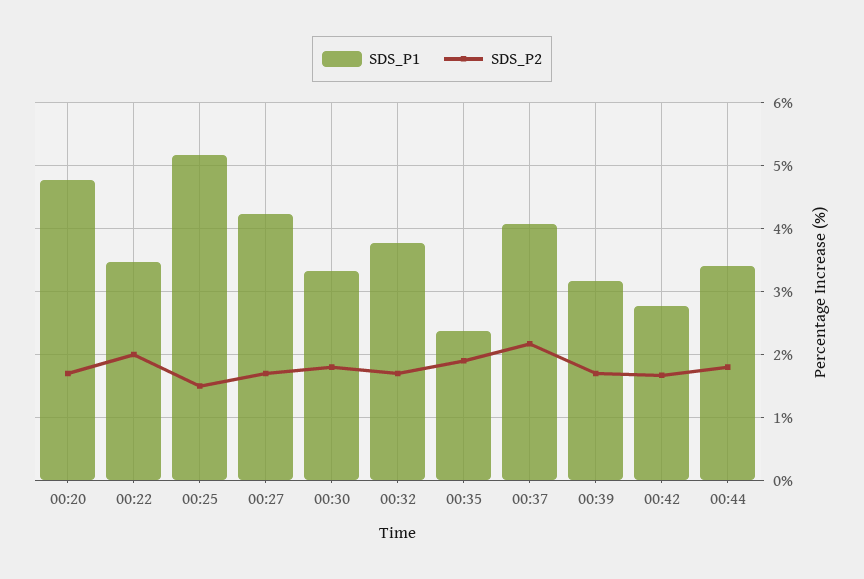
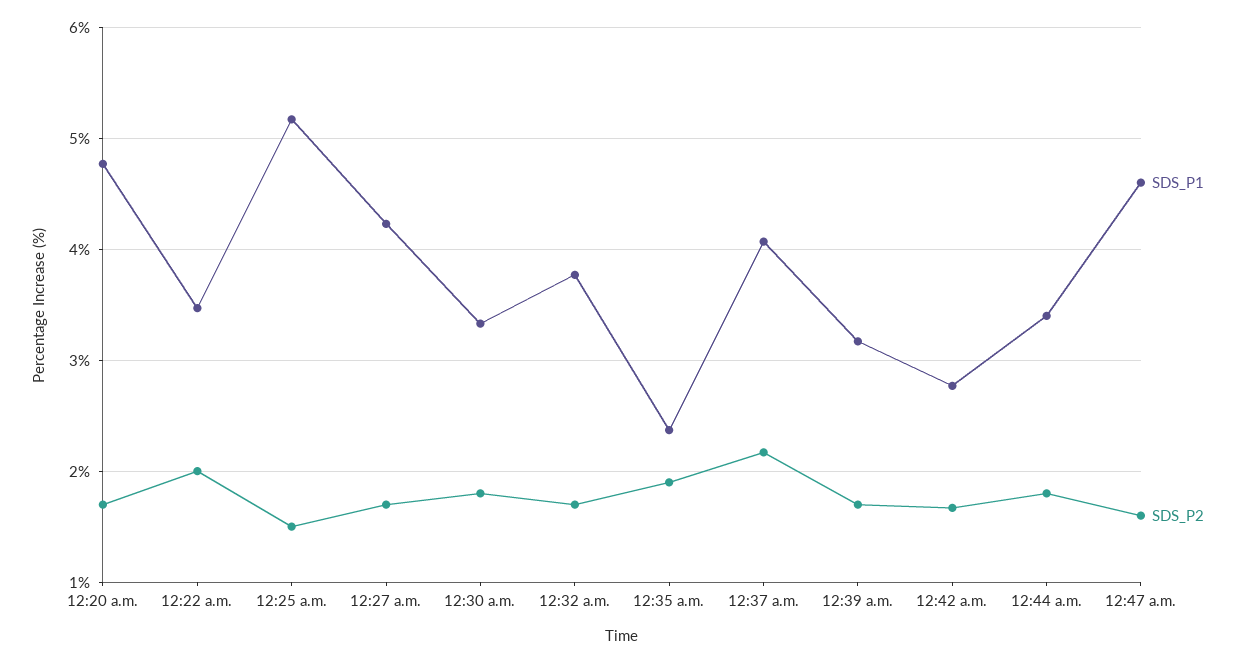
SDS_P1, 12:47 a.m.: none -> 4.6
SDS_P2, 12:47 a.m.: none -> 1.6

